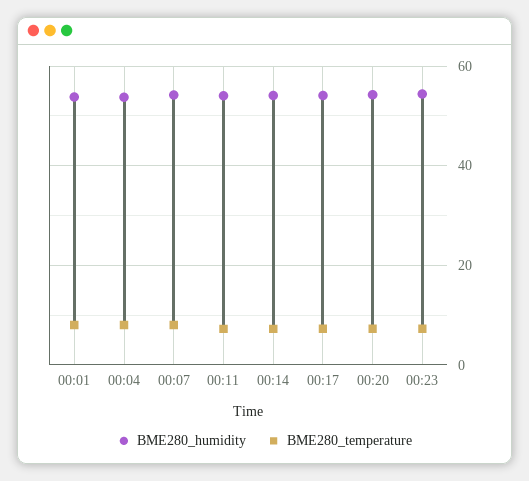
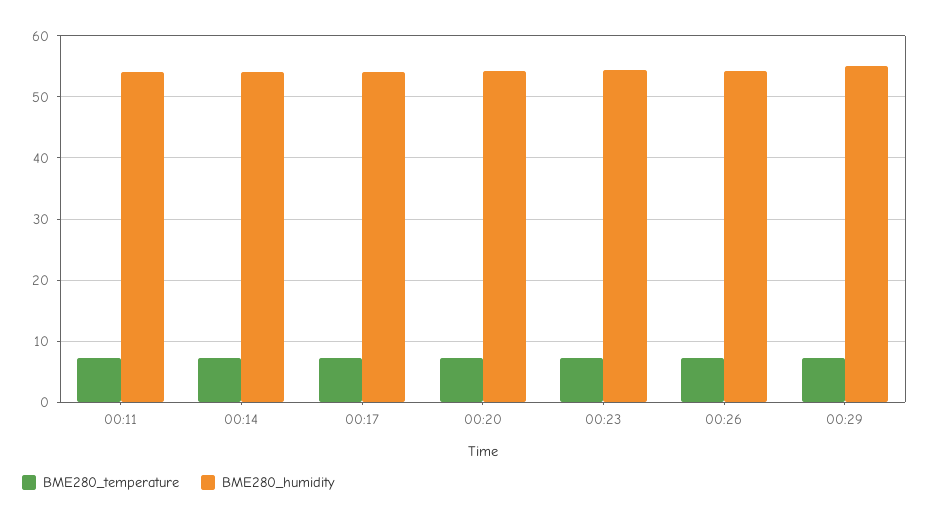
BME280_humidity, 00:01: 54 -> none
BME280_temperature, 00:01: 8 -> none
BME280_humidity, 00:04: 54 -> none
BME280_temperature, 00:04: 8 -> none
BME280_humidity, 00:07: 54 -> none
BME280_temperature, 00:07: 8 -> none
BME280_temperature, 00:26: none -> 7
BME280_humidity, 00:26: none -> 54
BME280_temperature, 00:29: none -> 7
BME280_humidity, 00:29: none -> 55

